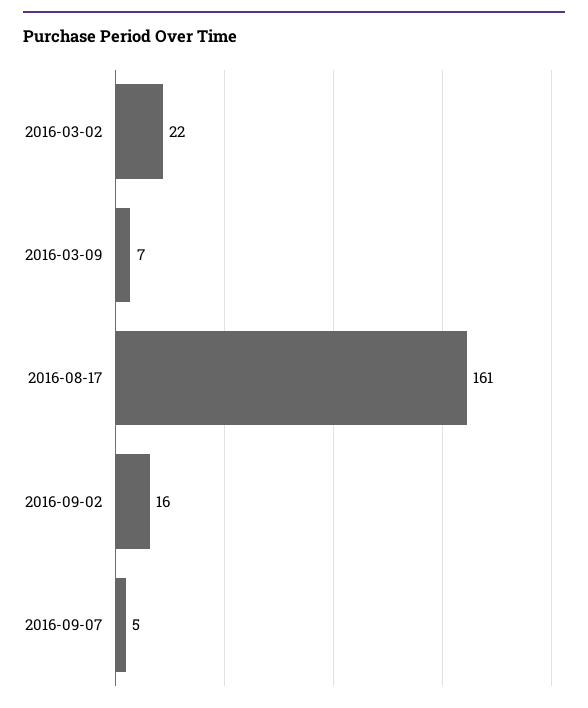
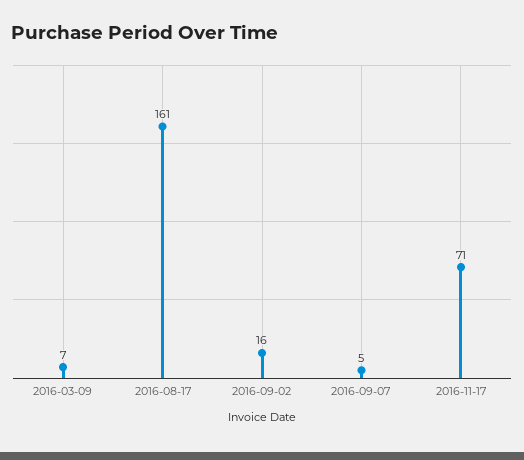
2016-03-02: 22 -> none
2016-11-17: none -> 71

